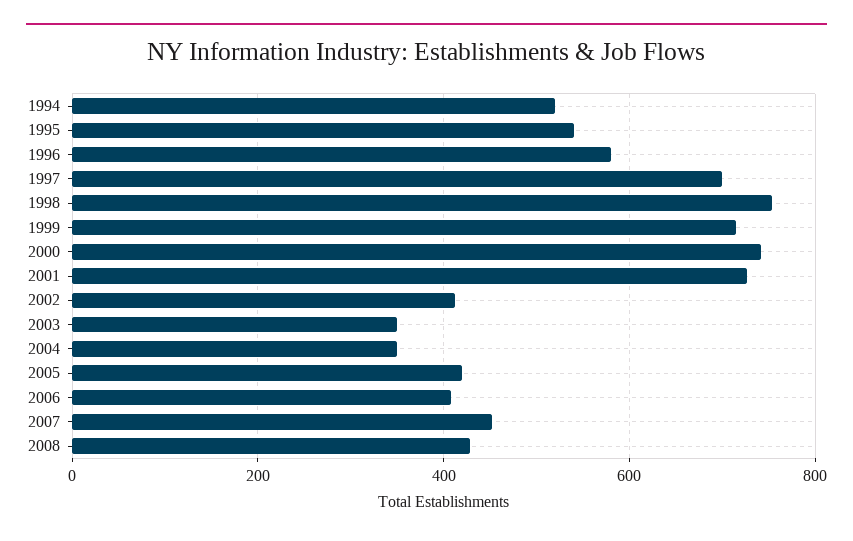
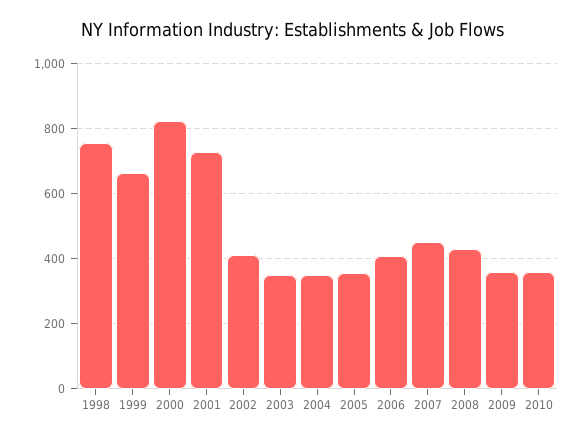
1994: 520 -> none
1995: 540 -> none
1996: 580 -> none
1997: 700 -> none
1999: 720 -> 660
2000: 740 -> 820
2005: 420 -> 360
2009: none -> 360
2010: none -> 360

